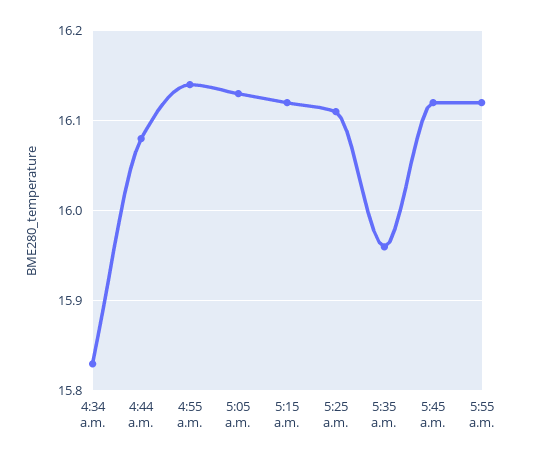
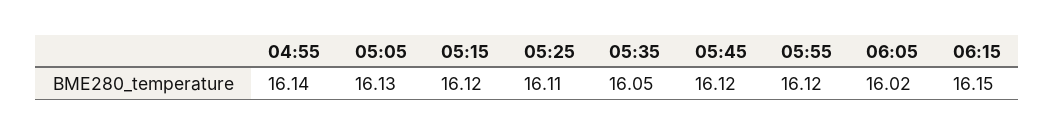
4:34 a.m.: 15.83 -> none
4:44 a.m.: 16.08 -> none
5:35 a.m.: 15.96 -> 16.05
06:05: none -> 16.02
06:15: none -> 16.15

